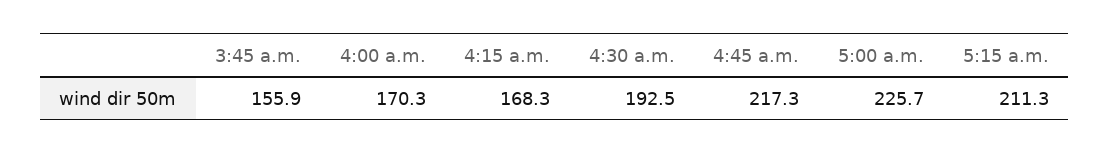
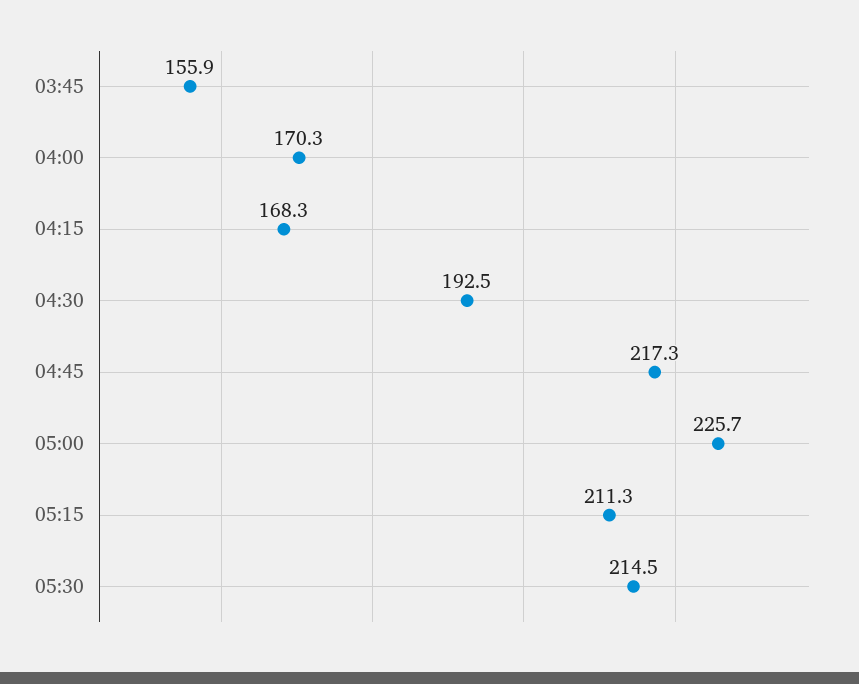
05:30: none -> 214.5

